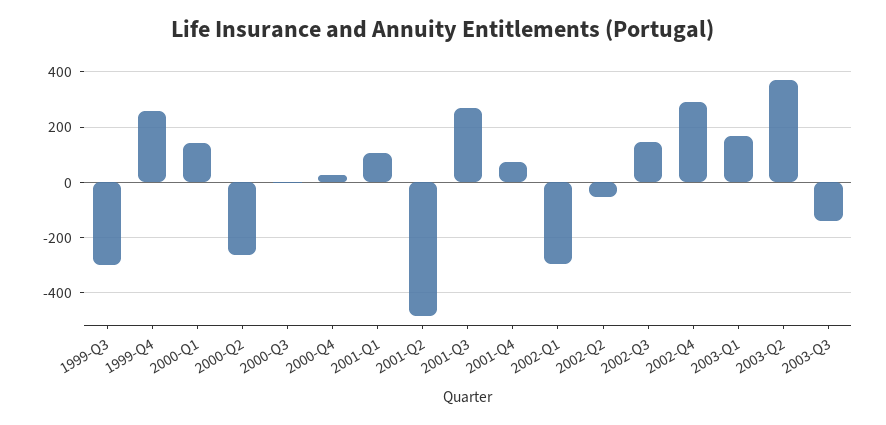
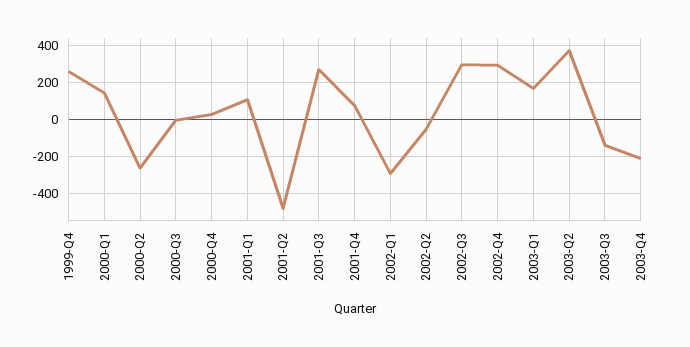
1999-Q3: -300 -> none
2002-Q3: 150 -> 300
2003-Q4: none -> -200

